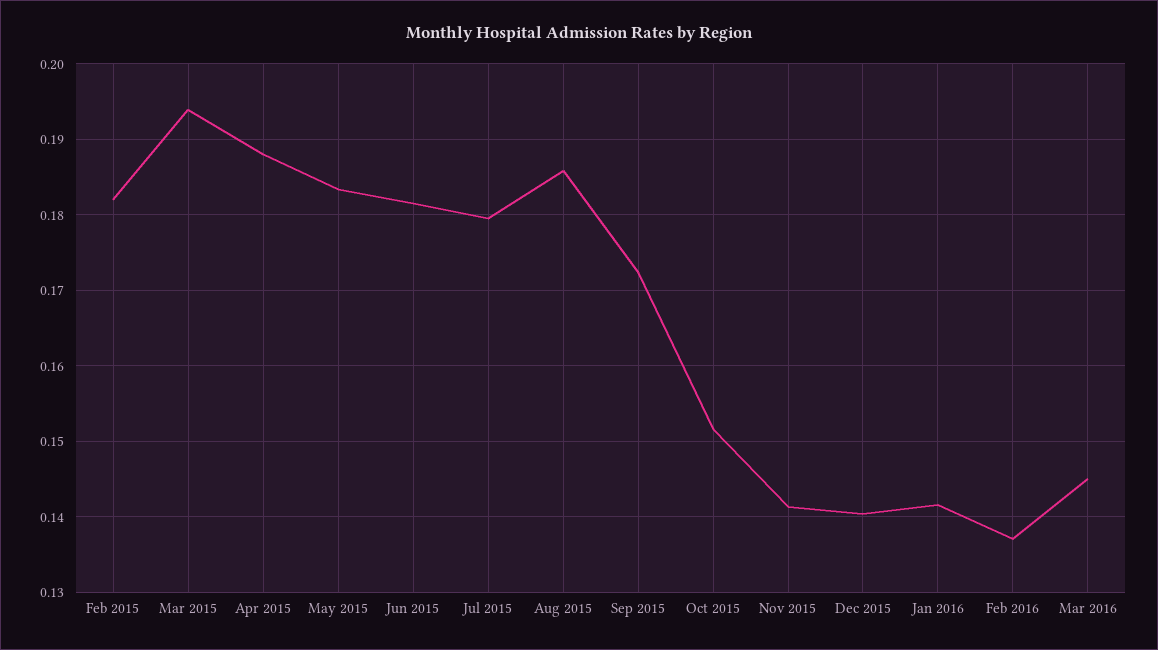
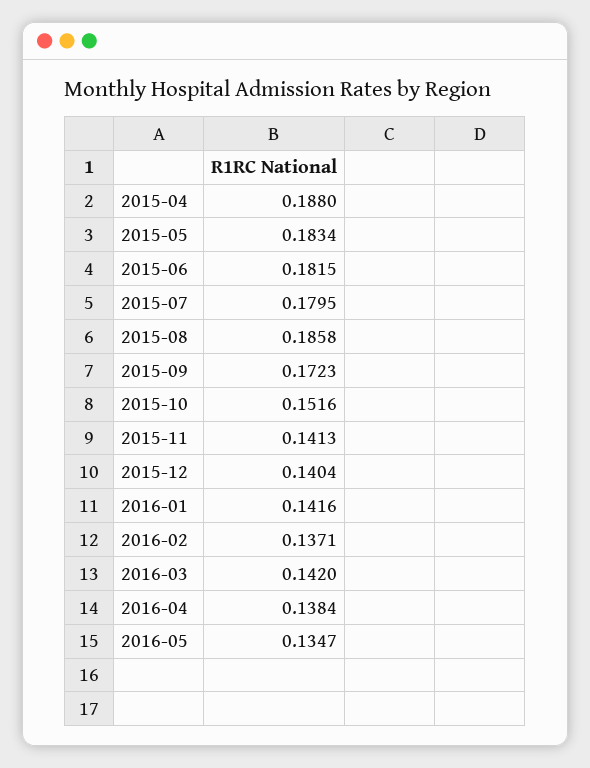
Feb 2015: 0.182 -> none
Mar 2015: 0.194 -> none
Mar 2016: 0.145 -> 0.142
2016-04: none -> 0.1384
2016-05: none -> 0.1347

